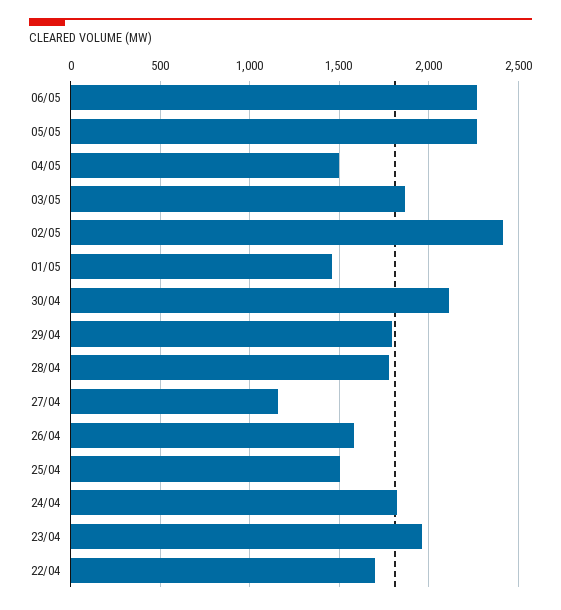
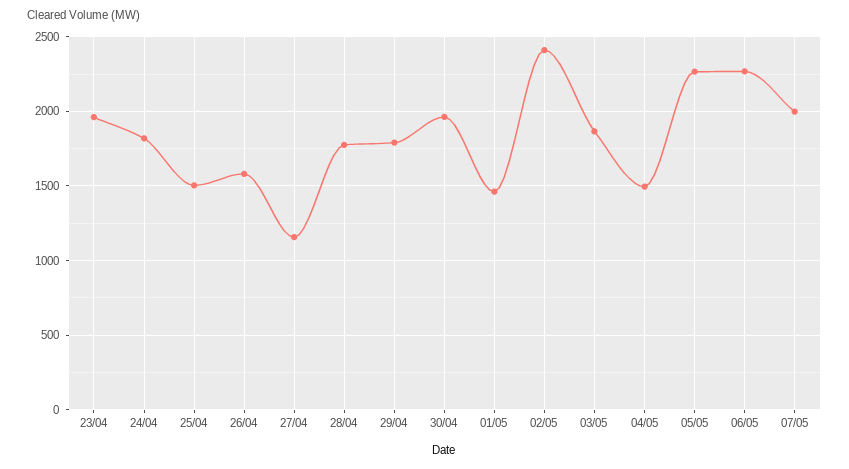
30/04: 2100 -> 1950
22/04: 1700 -> none
07/05: none -> 2000

